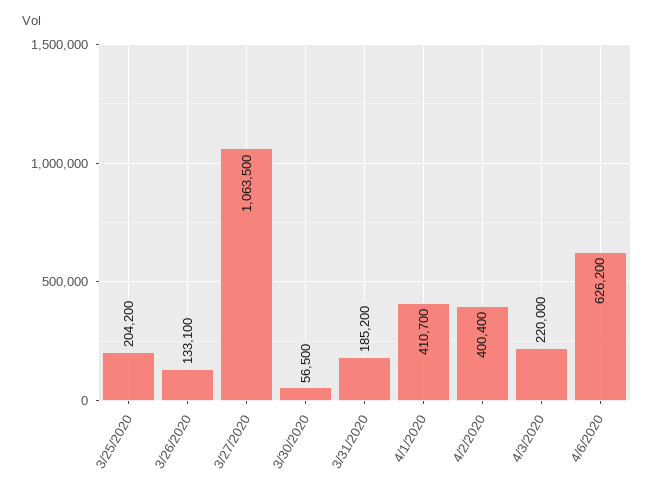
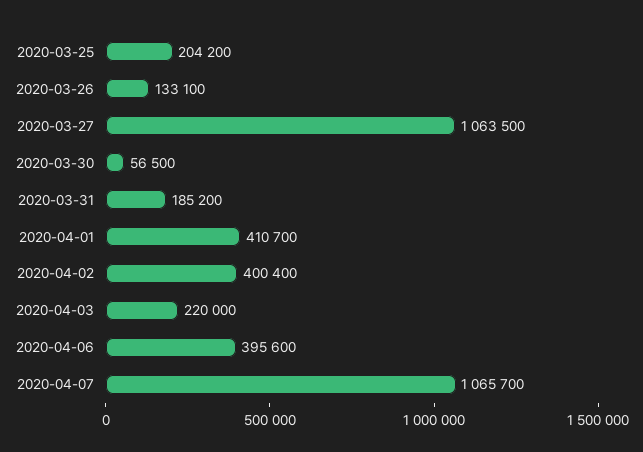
4/6/2020: 626200 -> 395600
2020-04-07: none -> 1065700

